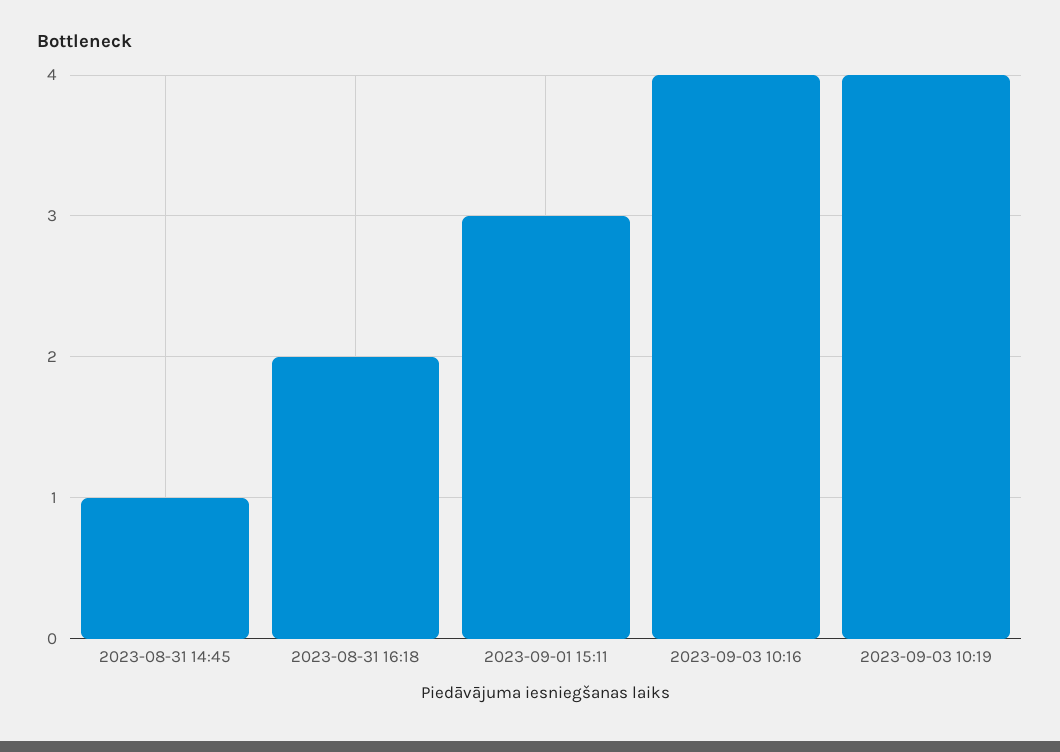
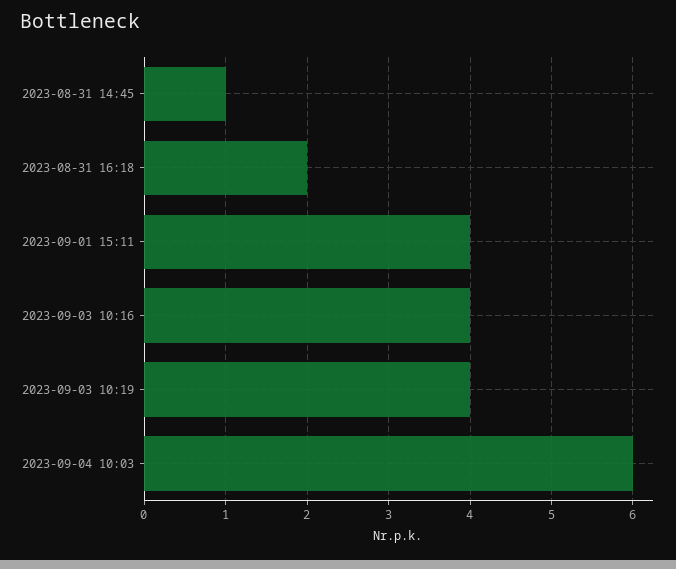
2023-09-01 15:11: 3 -> 4
2023-09-04 10:03: none -> 6

